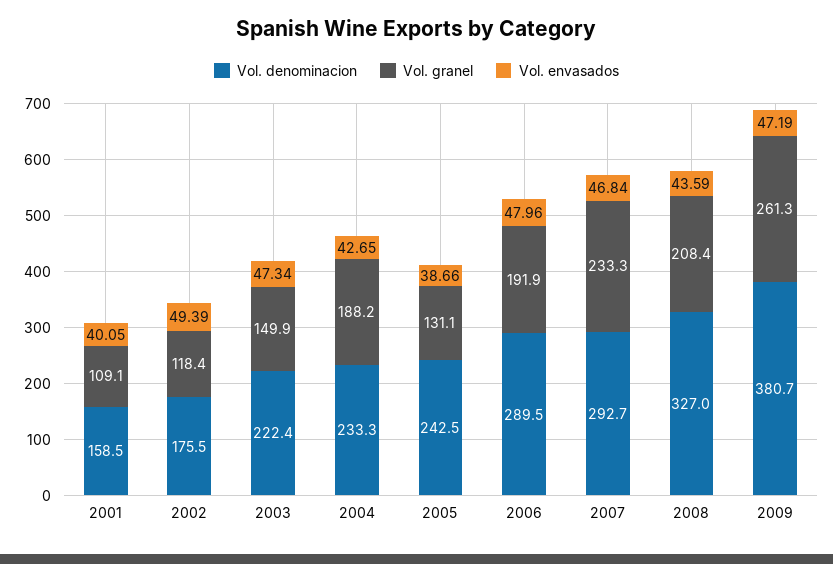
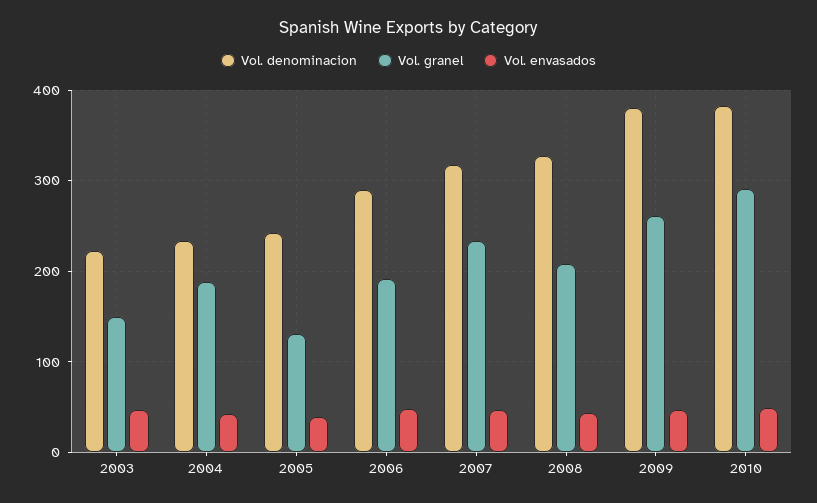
Vol. denominacion, 2001: 158.5 -> none
Vol. granel, 2001: 109.1 -> none
Vol. envasados, 2001: 40.05 -> none
Vol. denominacion, 2002: 175.5 -> none
Vol. granel, 2002: 118.4 -> none
Vol. envasados, 2002: 49.39 -> none
Vol. denominacion, 2007: 292.7 -> 320
Vol. denominacion, 2010: none -> 380
Vol. granel, 2010: none -> 290
Vol. envasados, 2010: none -> 50

